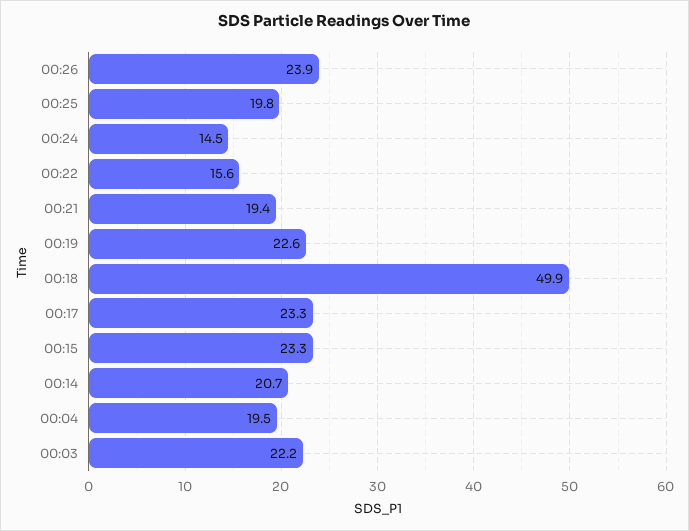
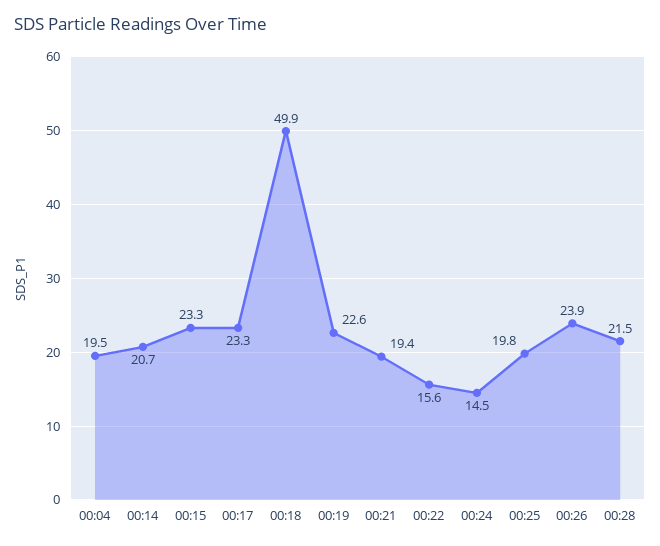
00:03: 22.2 -> none
00:28: none -> 21.5

